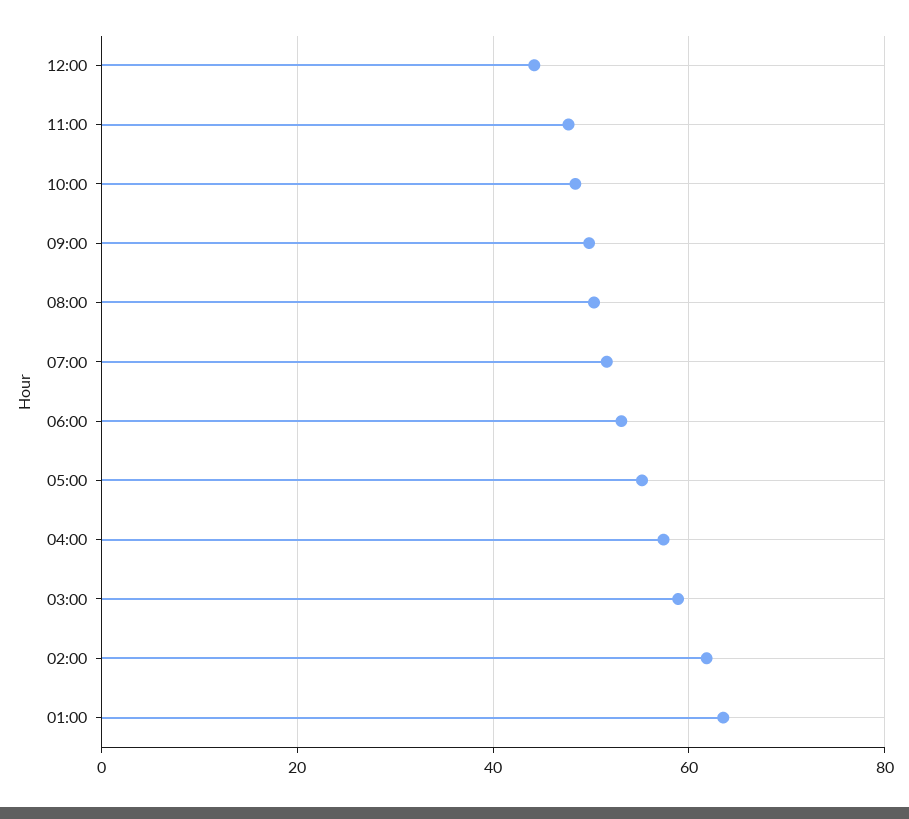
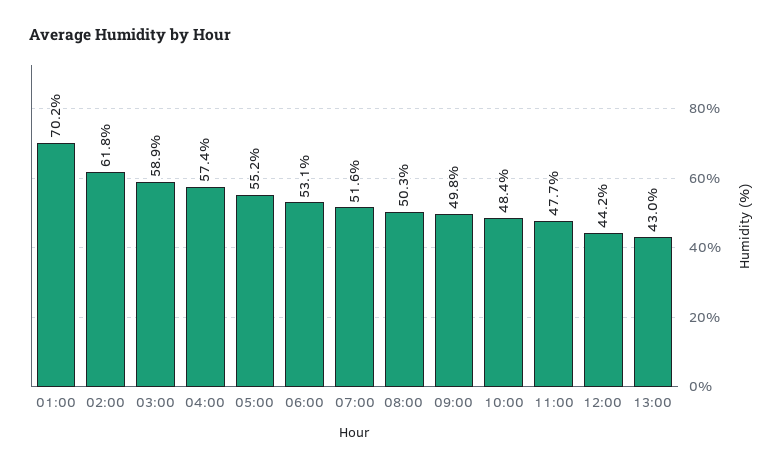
01:00: 64 -> 70.2
13:00: none -> 43

